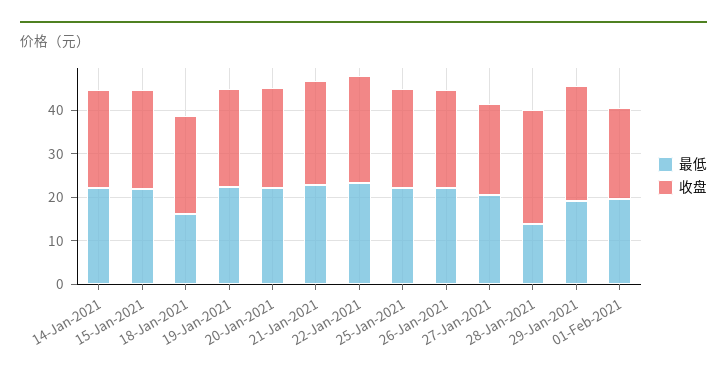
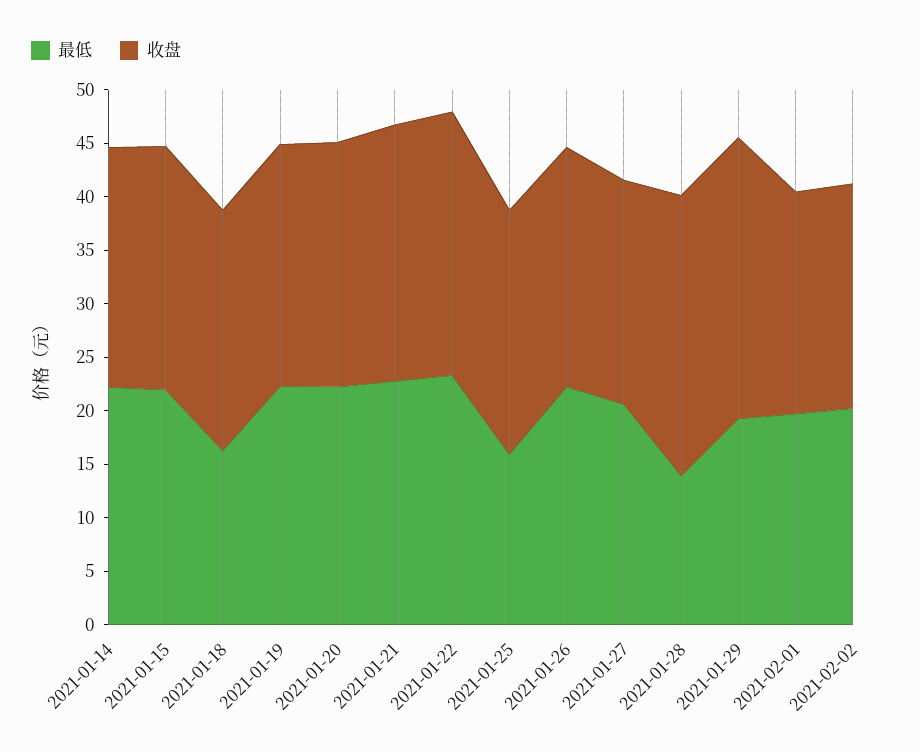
最低, 25-Jan-2021: 22 -> 16
最低, 2021-02-02: none -> 20
收盘, 2021-02-02: none -> 21

